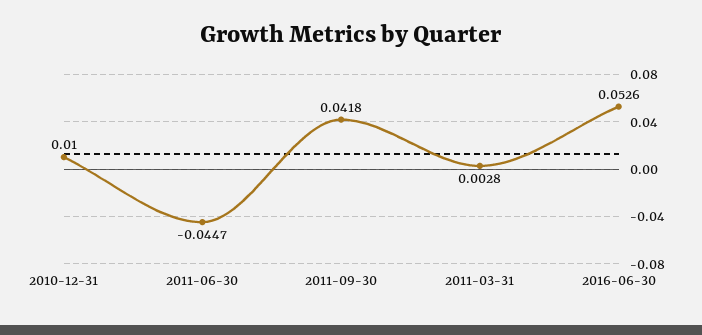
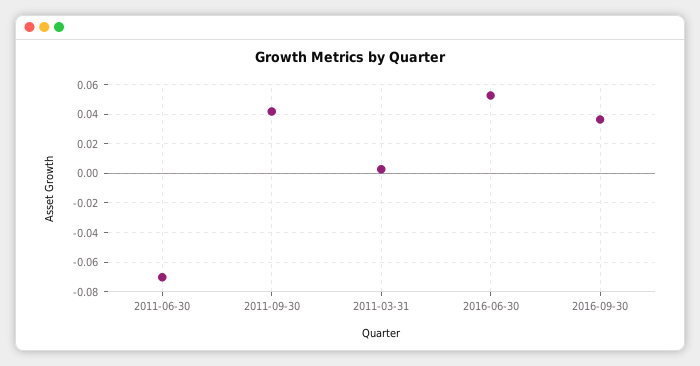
2010-12-31: 0.01 -> none
2011-06-30: -0.0447 -> -0.07
2016-09-30: none -> 0.035

